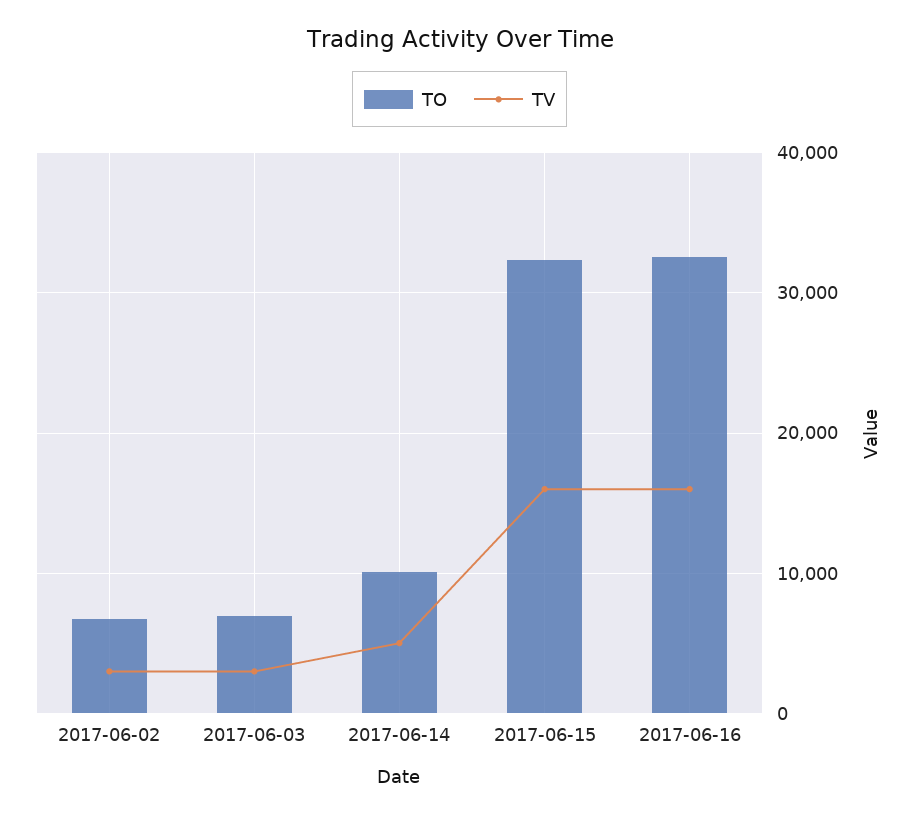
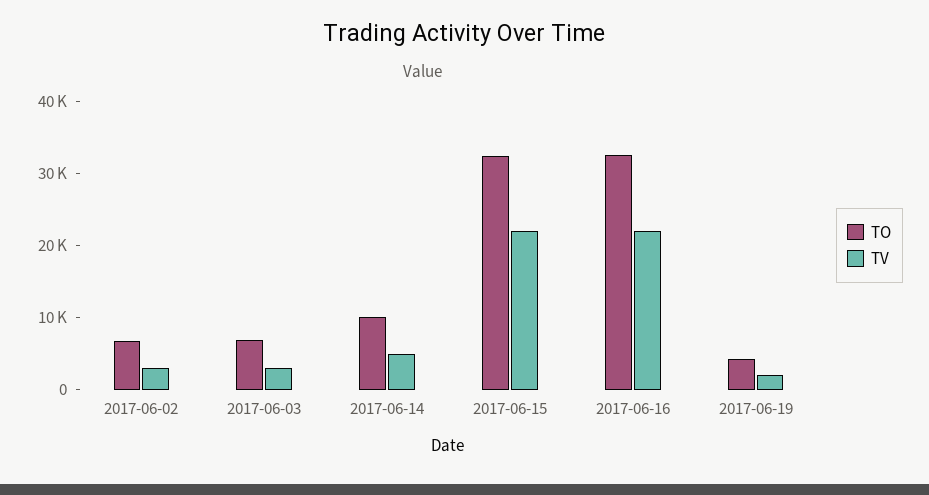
TV, 2017-06-15: 16000 -> 22000
TV, 2017-06-16: 16000 -> 22000
TO, 2017-06-19: none -> 4000
TV, 2017-06-19: none -> 2000

